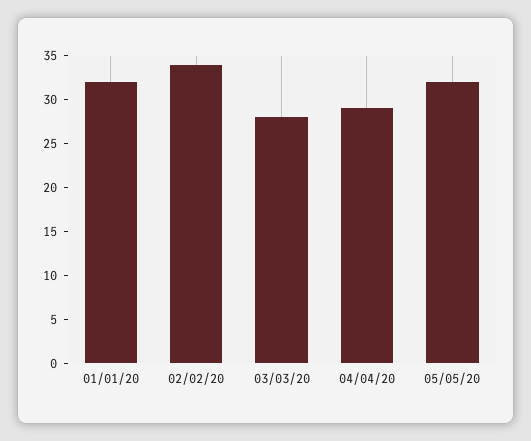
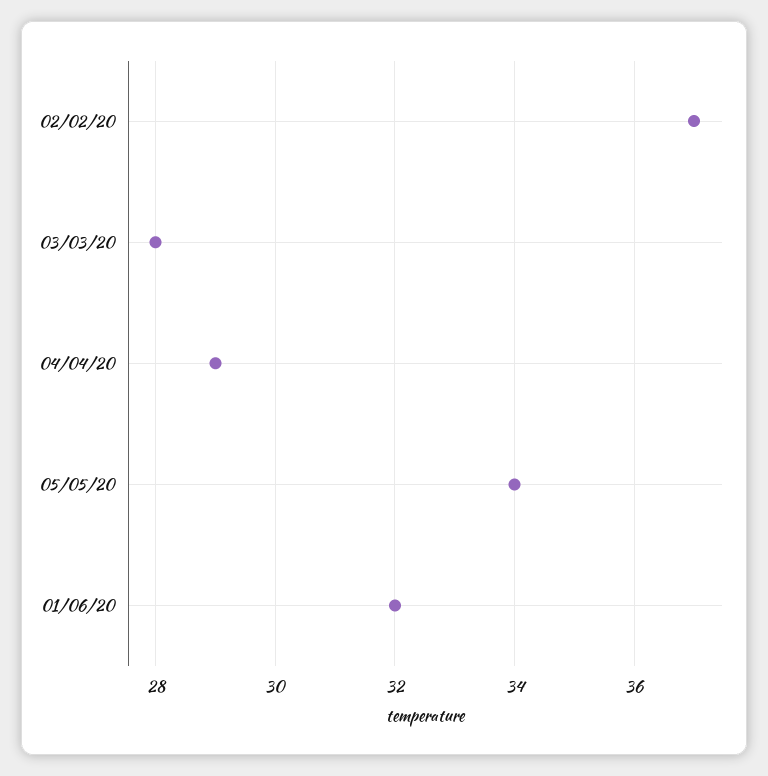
01/01/20: 32 -> none
02/02/20: 34 -> 37
05/05/20: 32 -> 34
01/06/20: none -> 32

